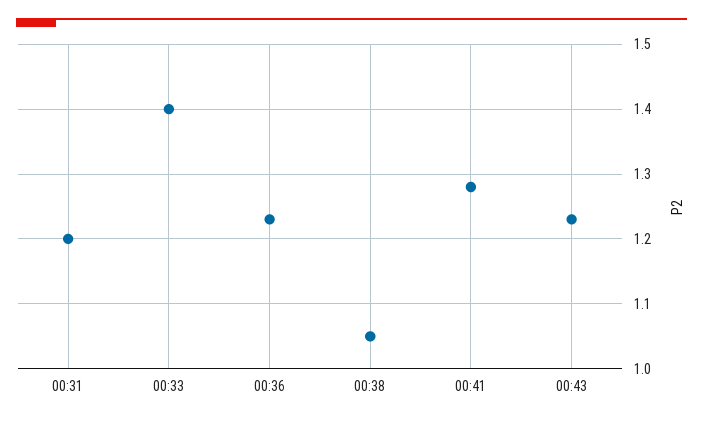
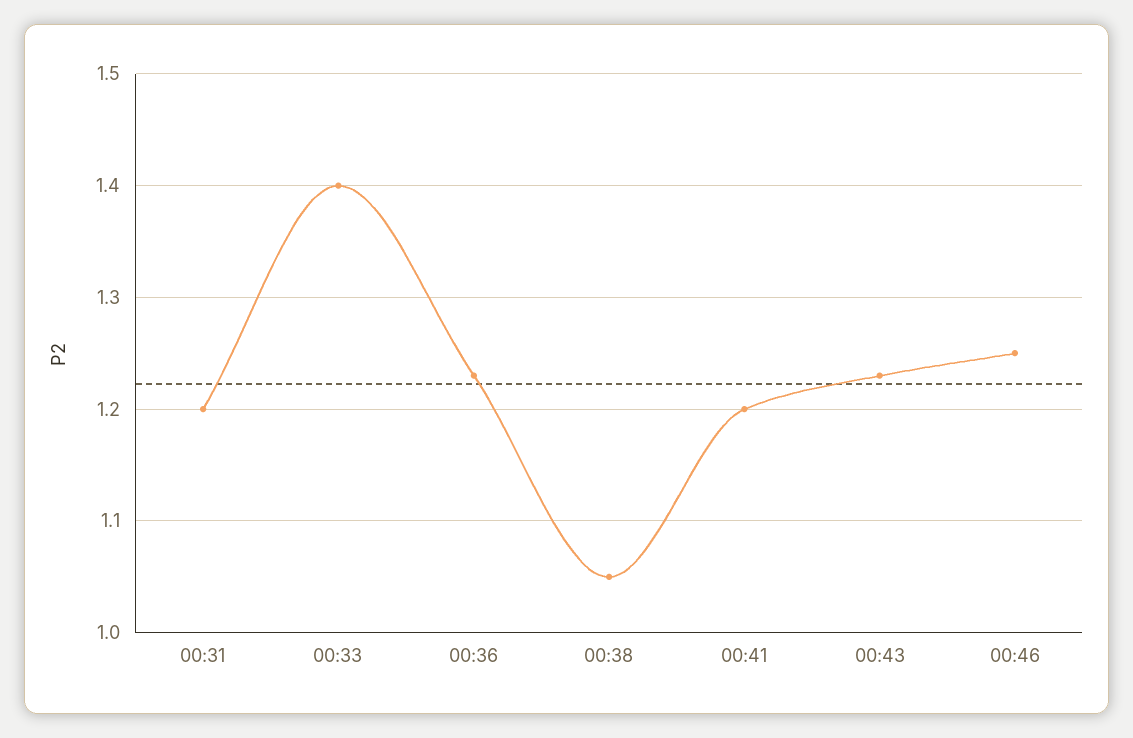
00:41: 1.28 -> 1.2
00:46: none -> 1.25

